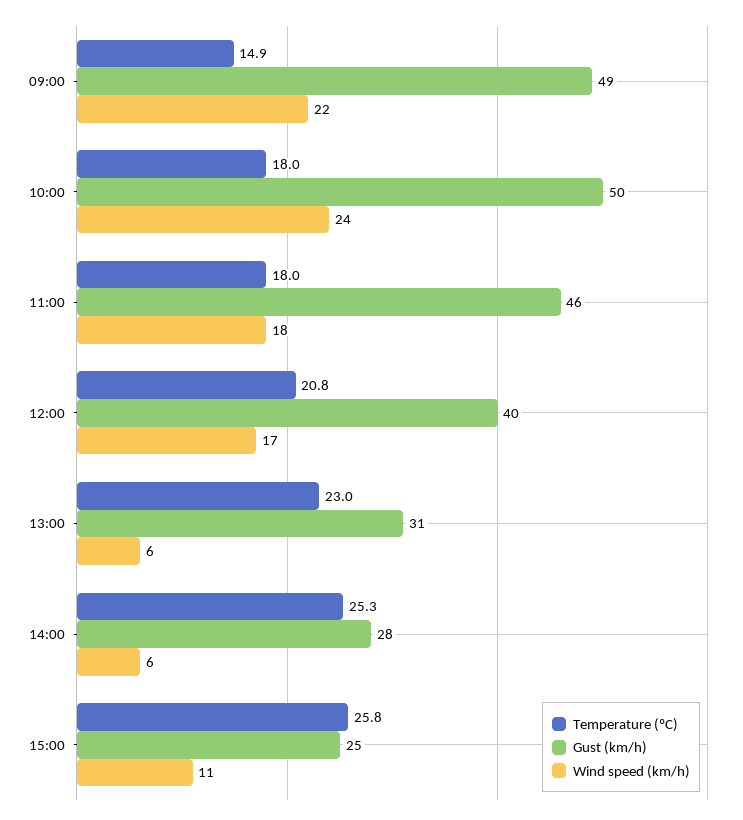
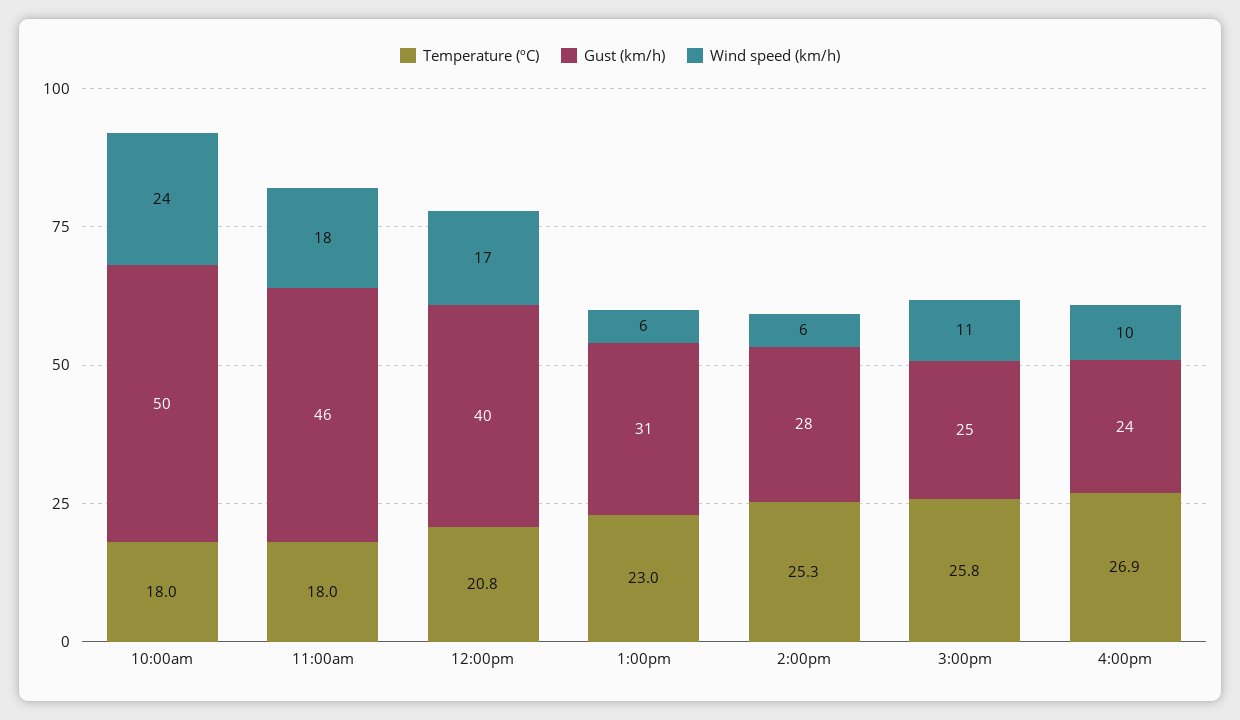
Temperature (ºC), 09:00: 14.9 -> none
Gust (km/h), 09:00: 49 -> none
Wind speed (km/h), 09:00: 22 -> none
Temperature (ºC), 4:00pm: none -> 26.9
Gust (km/h), 4:00pm: none -> 24
Wind speed (km/h), 4:00pm: none -> 10

